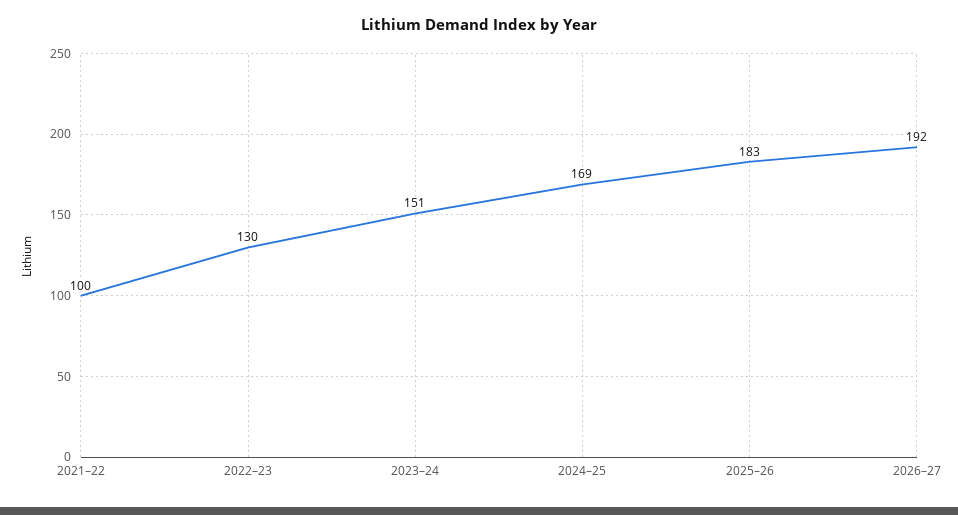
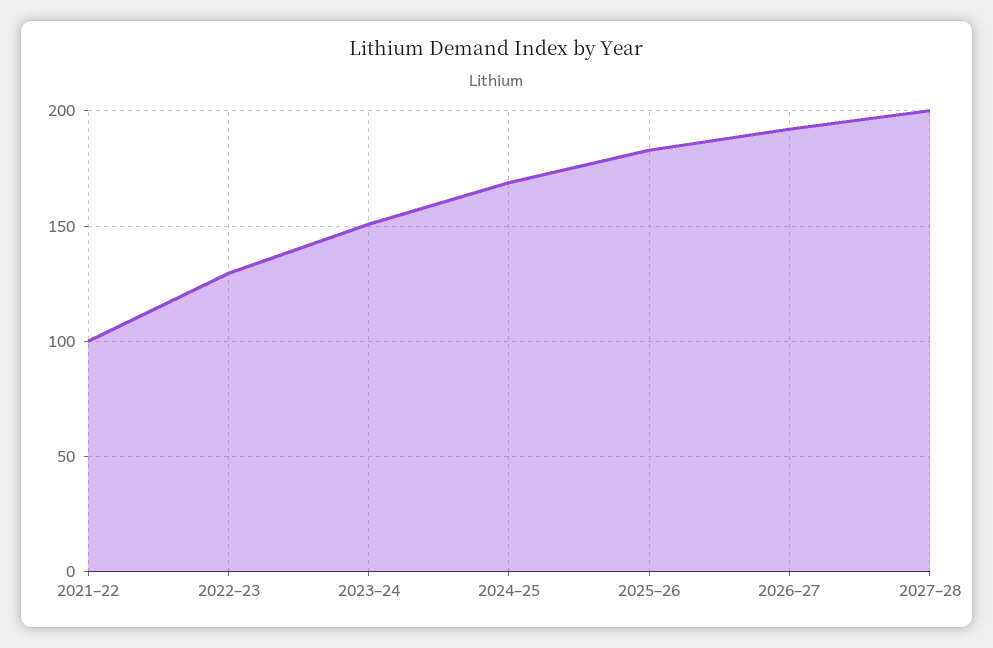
2027–28: none -> 200

